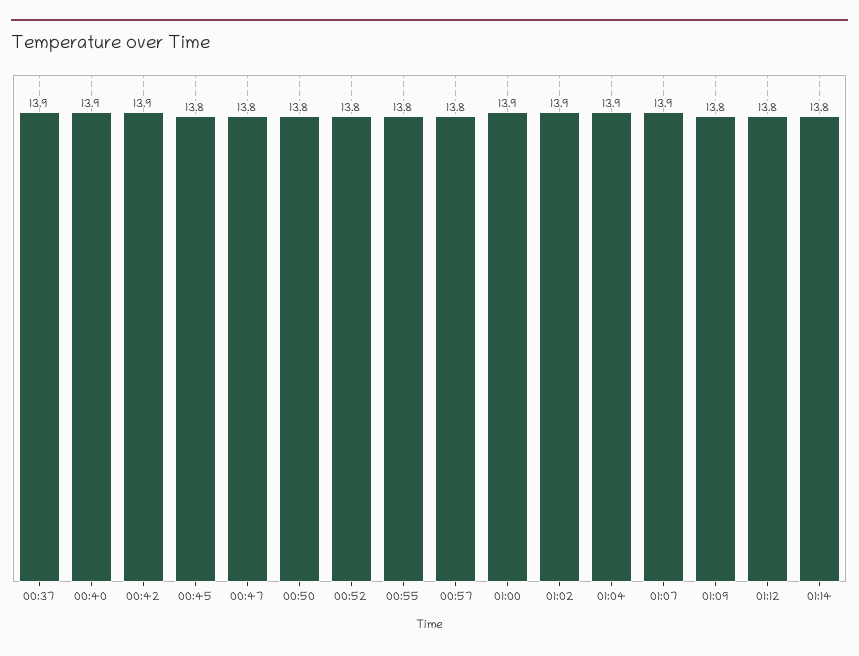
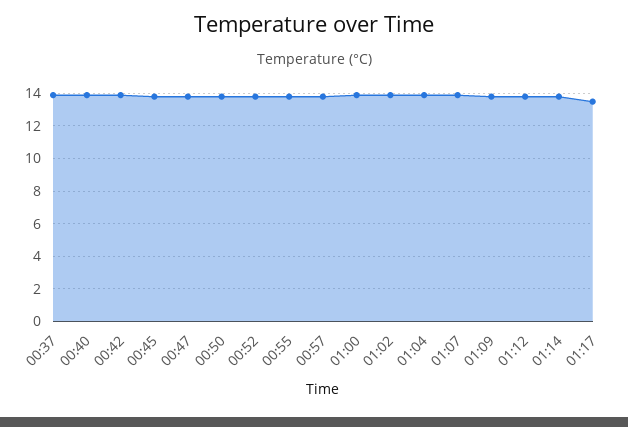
01:17: none -> 13.5

